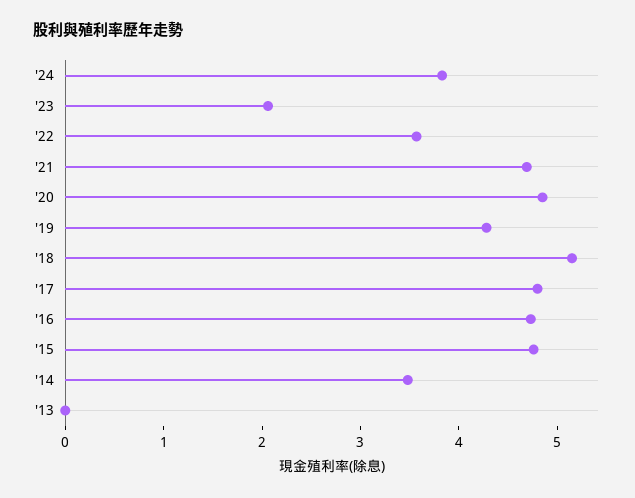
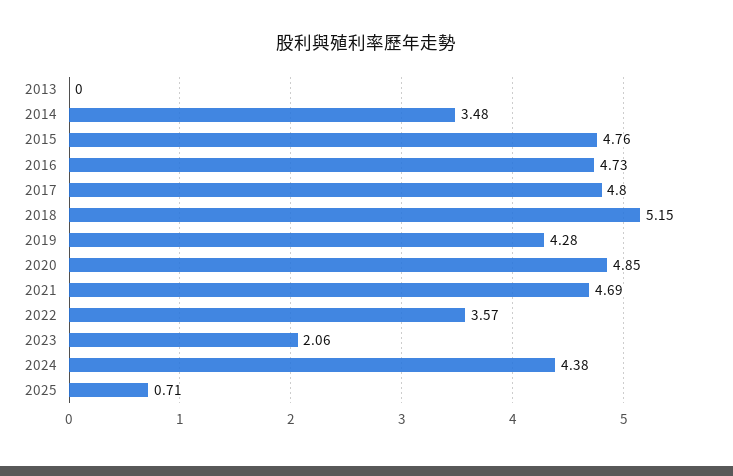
'24: 3.8 -> 4.38
2025: none -> 0.71

